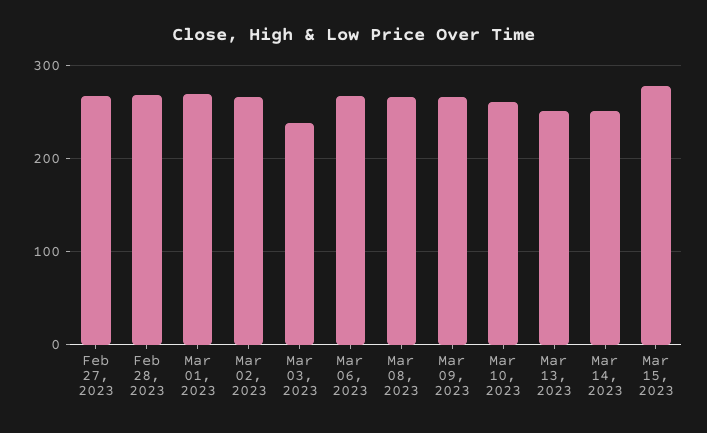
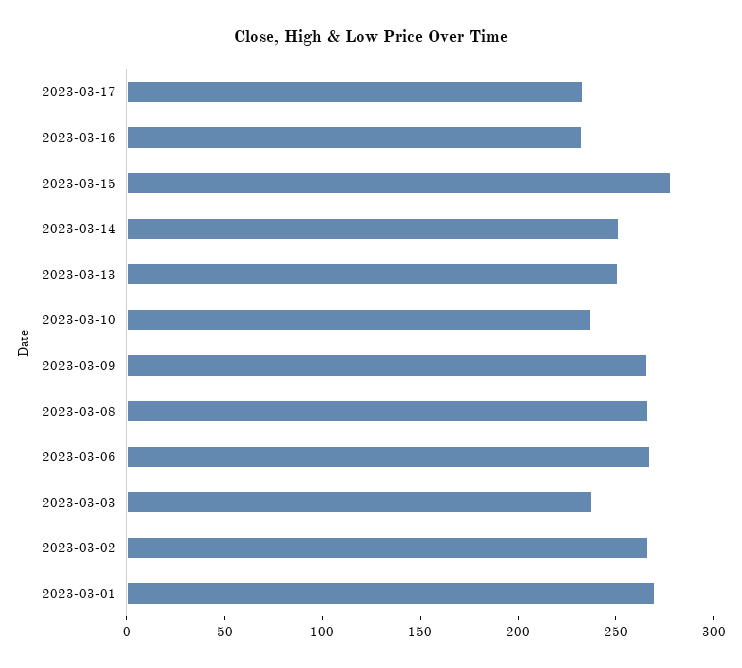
Feb 27, 2023: 270 -> none
Feb 28, 2023: 270 -> none
Mar 10, 2023: 260 -> 240
2023-03-17: none -> 230
2023-03-16: none -> 230

